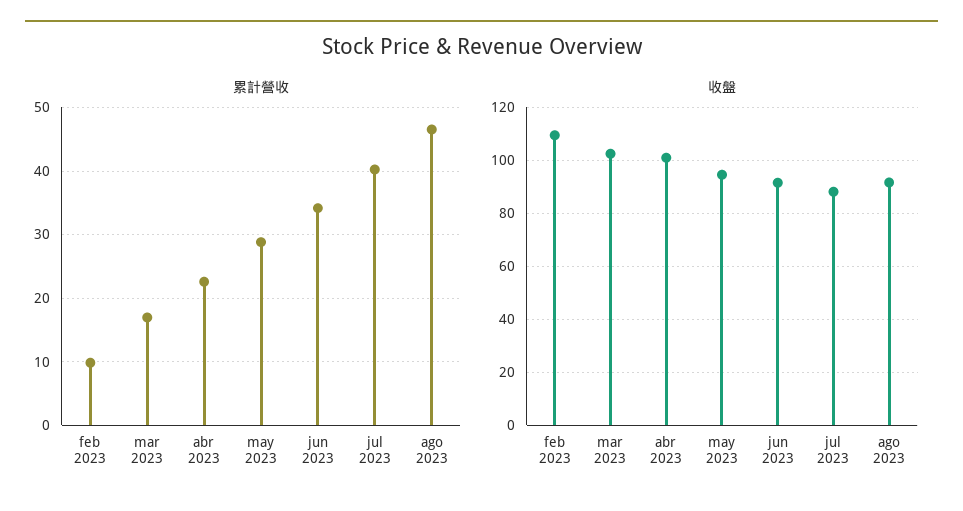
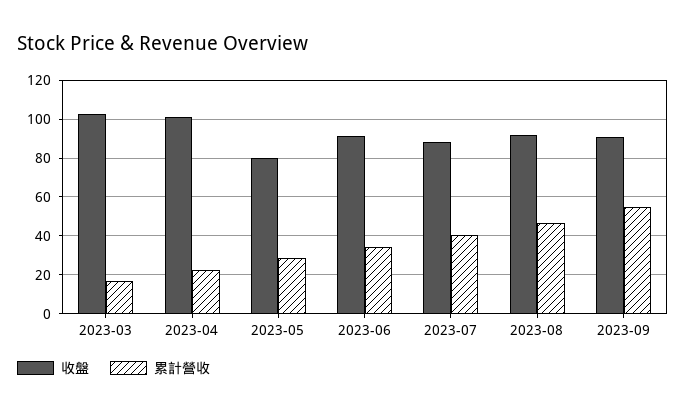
累計營收, feb 2023: 10 -> none
收盤, feb 2023: 110 -> none
收盤, may 2023: 95 -> 80
收盤, 2023-09: none -> 90
累計營收, 2023-09: none -> 55

